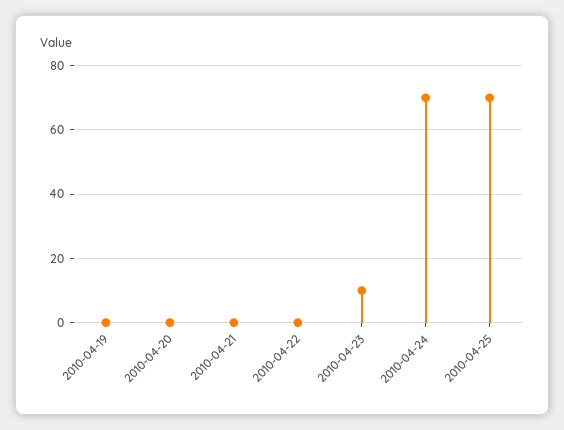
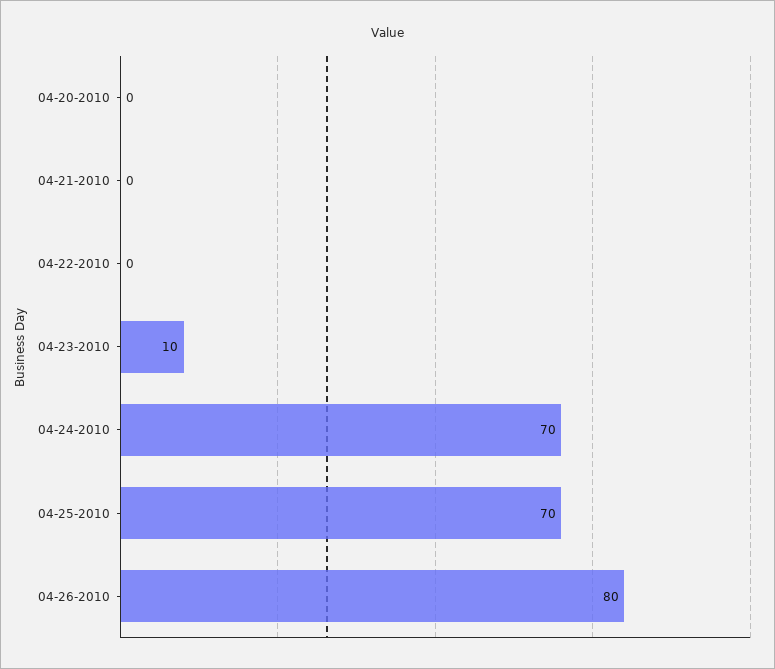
2010-04-19: 0 -> none
04-26-2010: none -> 80

